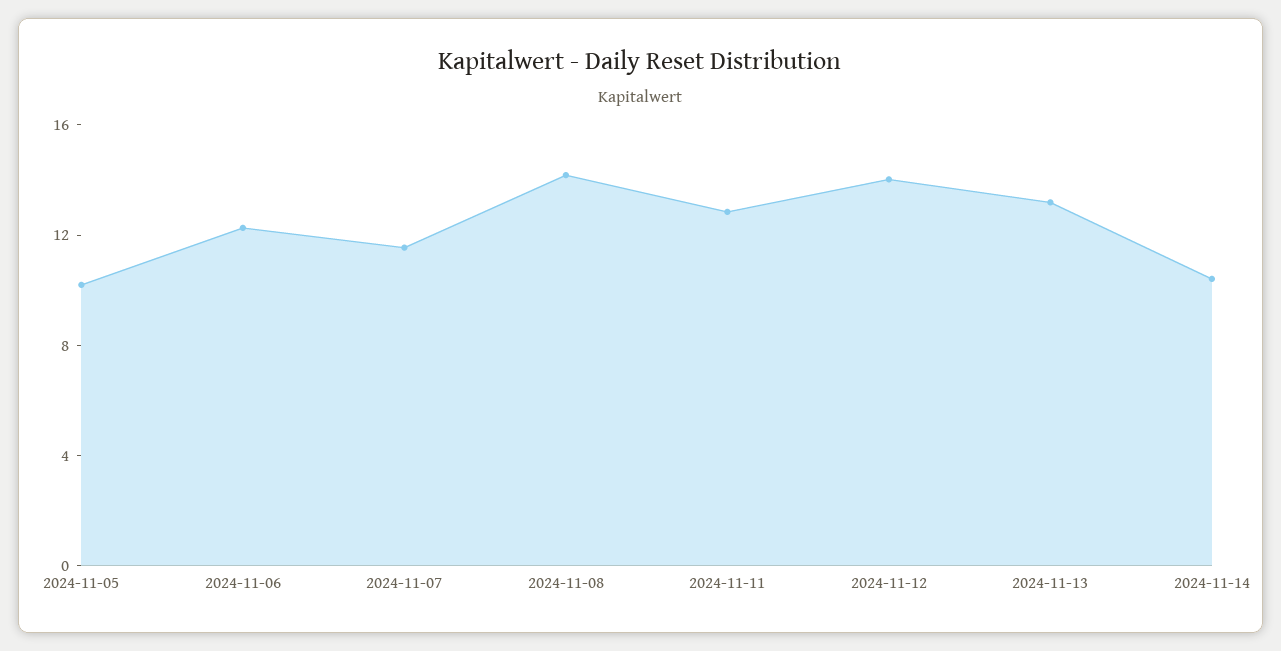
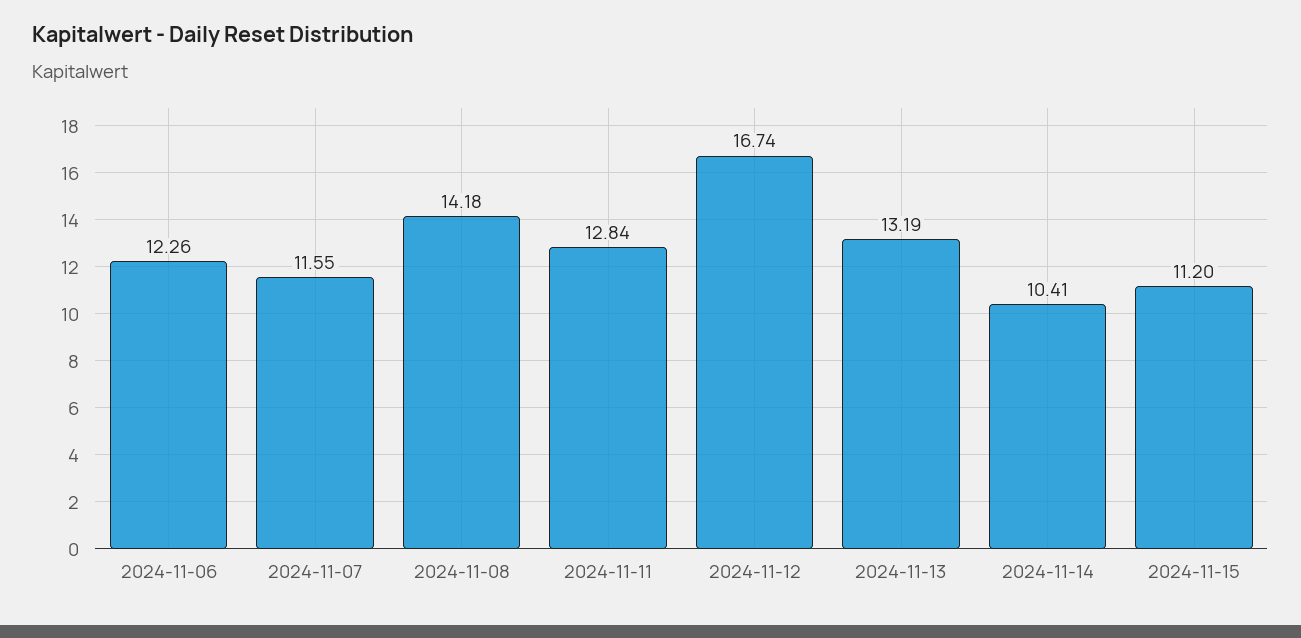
2024-11-05: 10 -> none
2024-11-12: 14 -> 16.74
2024-11-15: none -> 11.2

